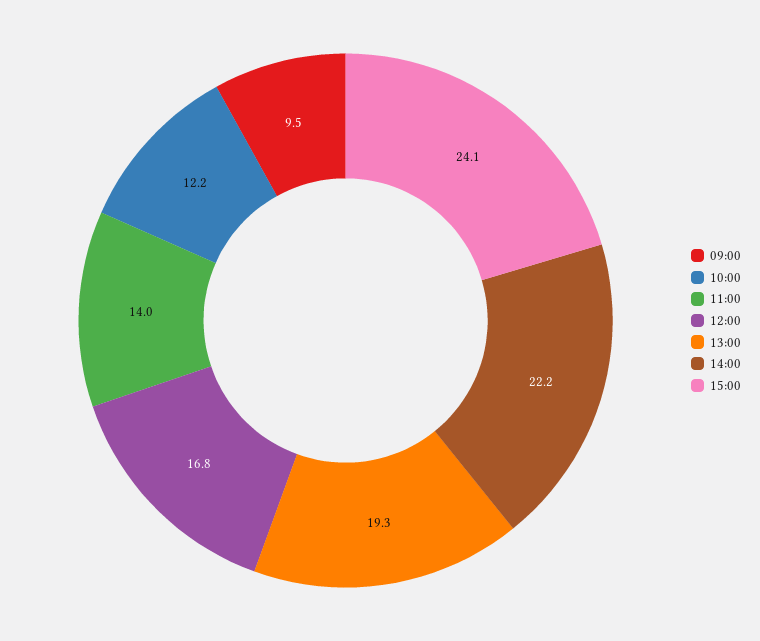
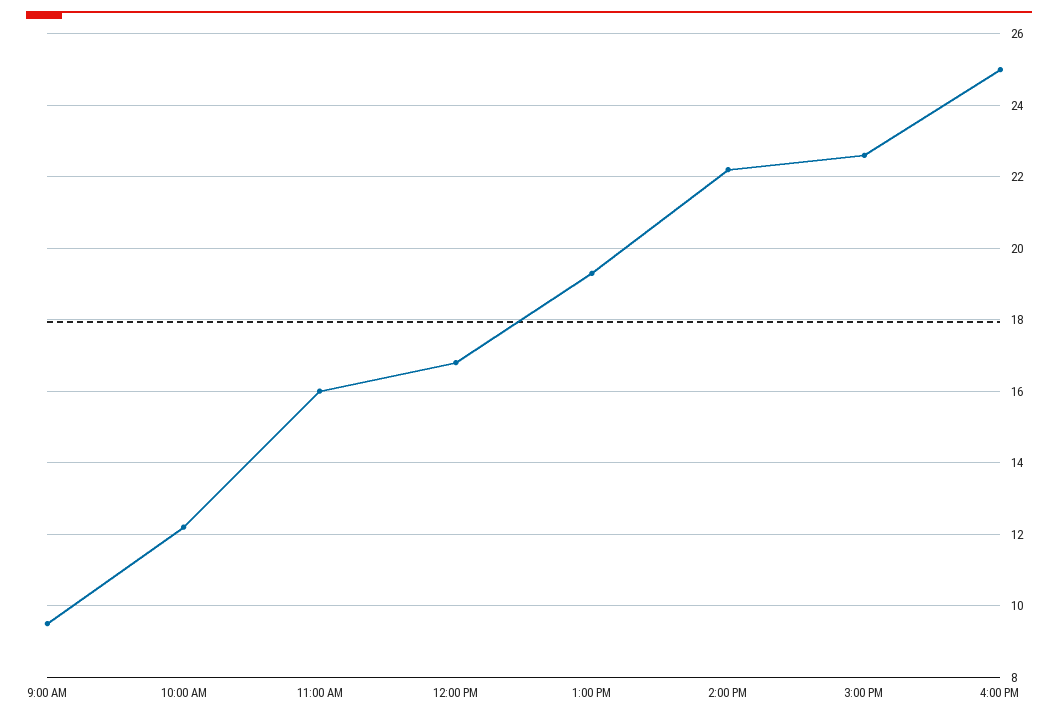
11:00: 14 -> 16
15:00: 24.1 -> 22.5
4:00 PM: none -> 25

